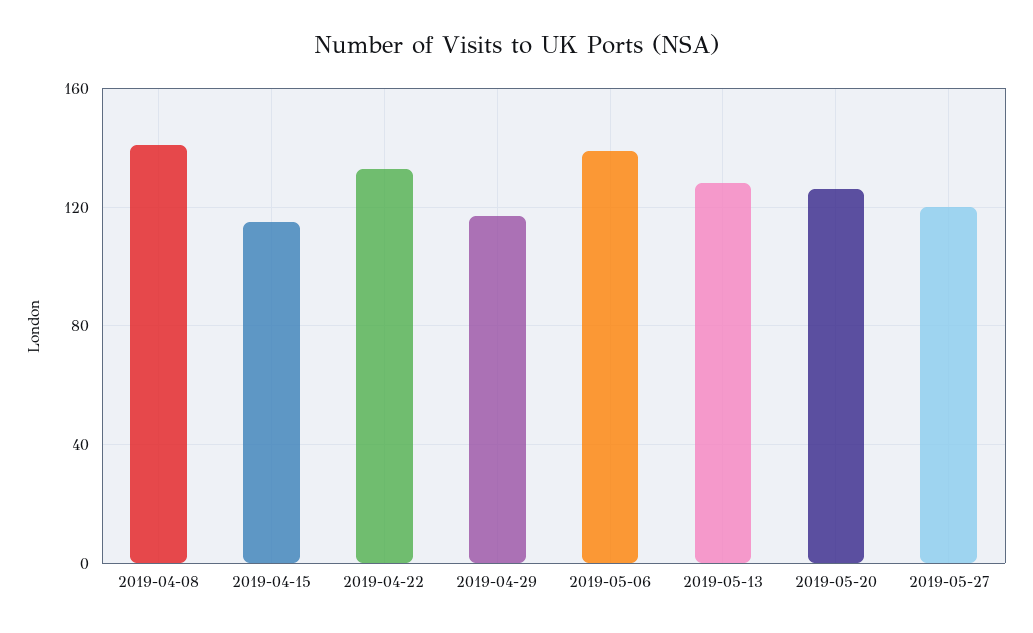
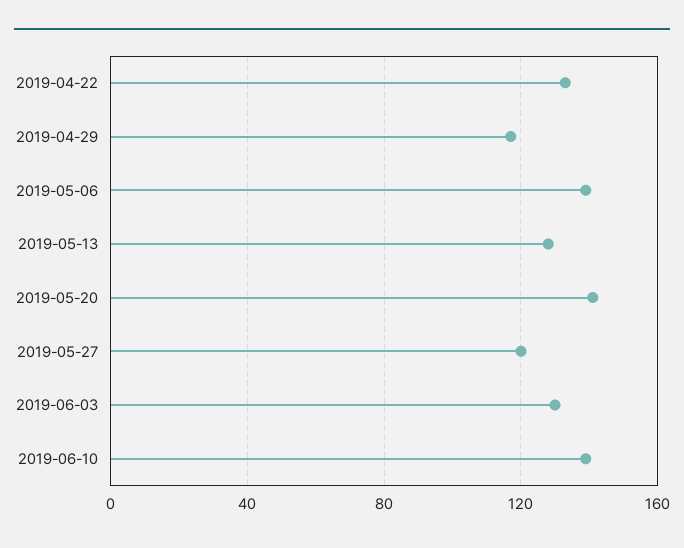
2019-04-08: 140 -> none
2019-04-15: 115 -> none
2019-05-20: 125 -> 140
2019-06-03: none -> 130
2019-06-10: none -> 140

